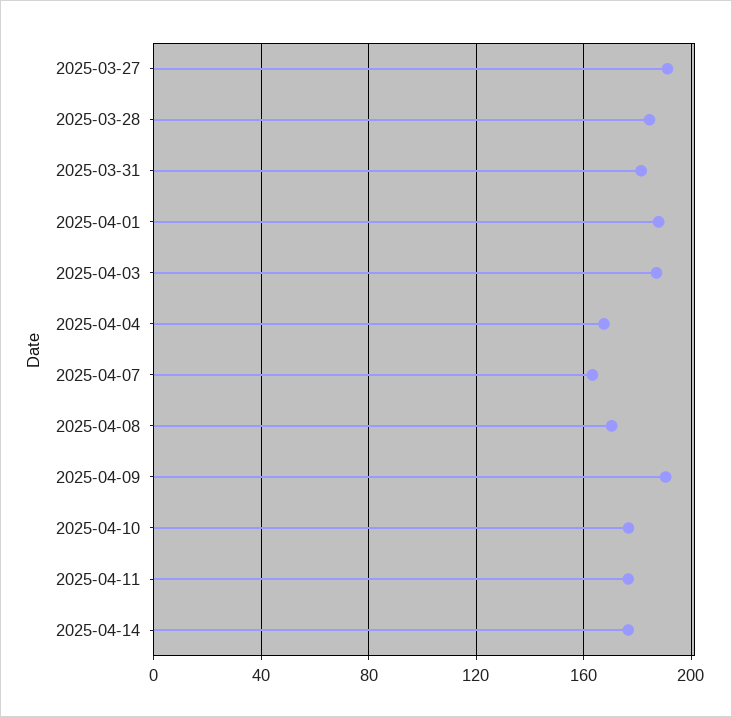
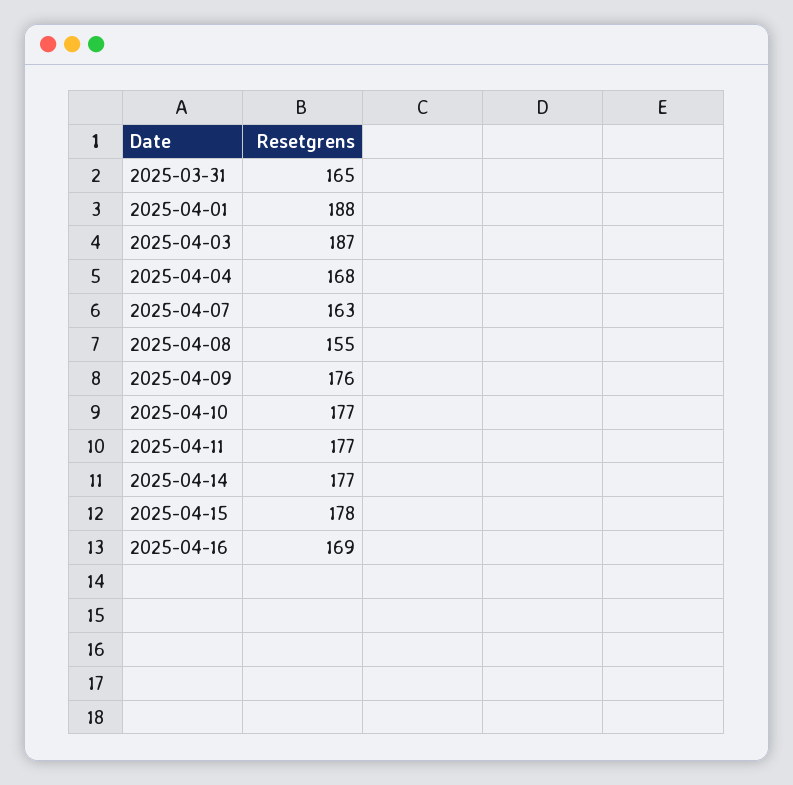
2025-03-27: 190 -> none
2025-03-28: 185 -> none
2025-03-31: 180 -> 165
2025-04-08: 170 -> 155
2025-04-09: 190 -> 176
2025-04-15: none -> 178
2025-04-16: none -> 169

